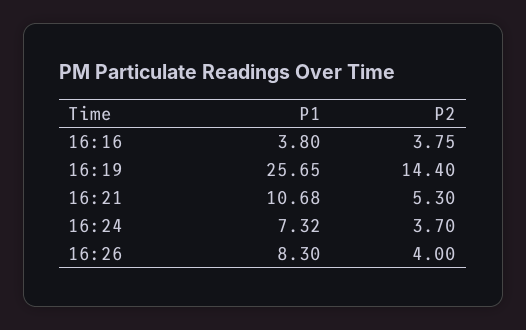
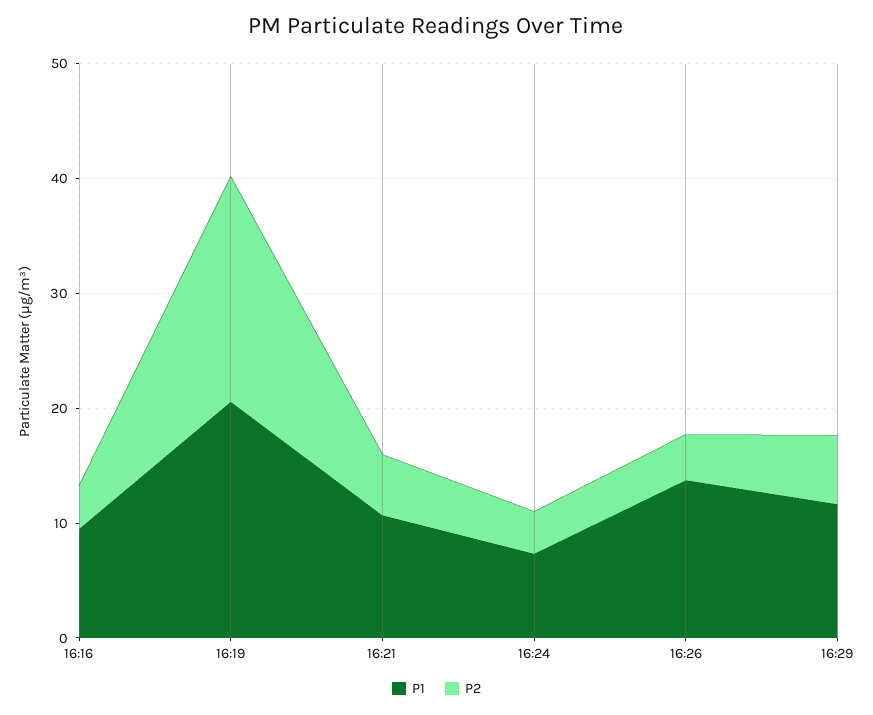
P1, 16:16: 3.8 -> 10
P1, 16:19: 25.65 -> 20
P2, 16:19: 14.4 -> 20
P1, 16:26: 8.3 -> 14
P1, 16:29: none -> 12
P2, 16:29: none -> 6

